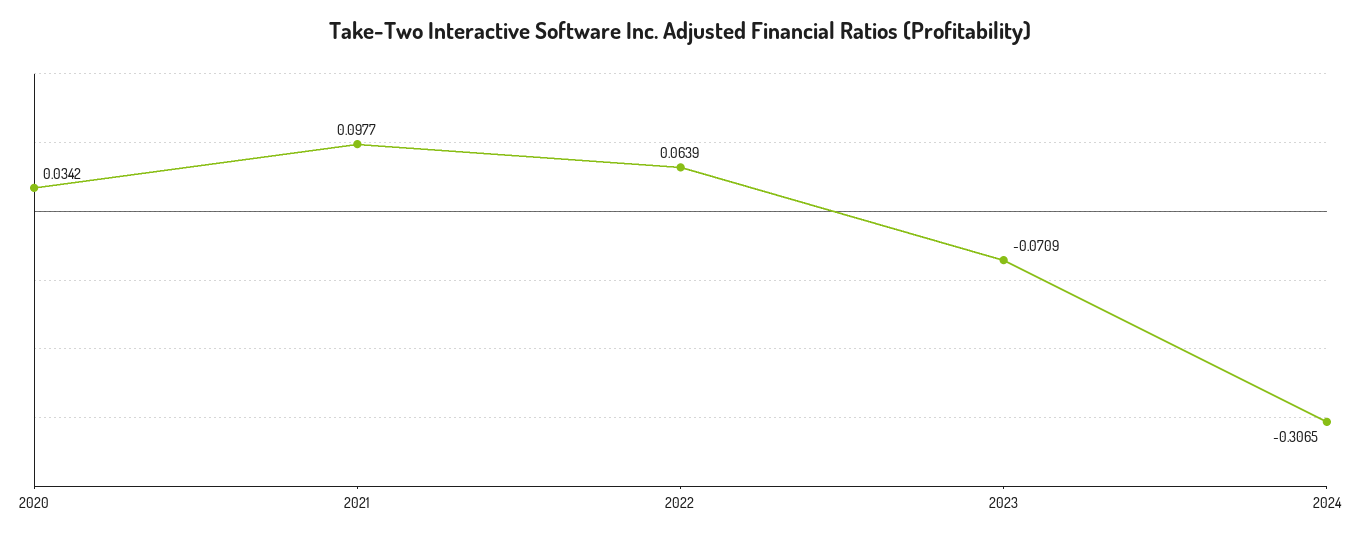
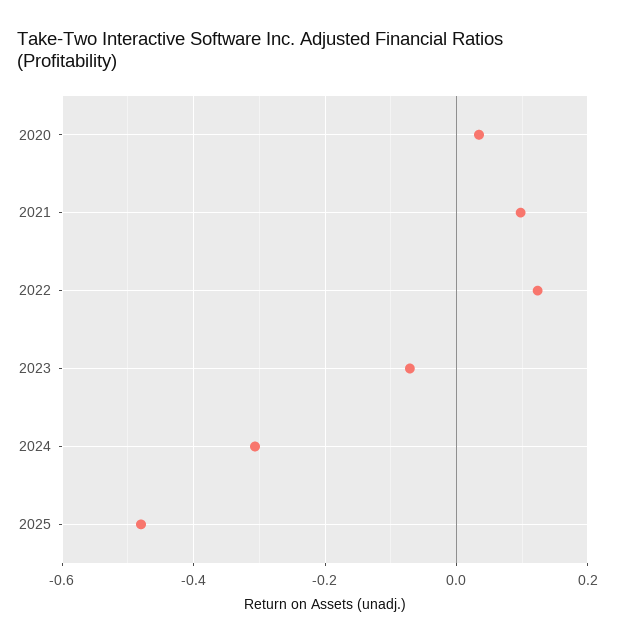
2022: 0.0639 -> 0.12
2025: none -> -0.48

